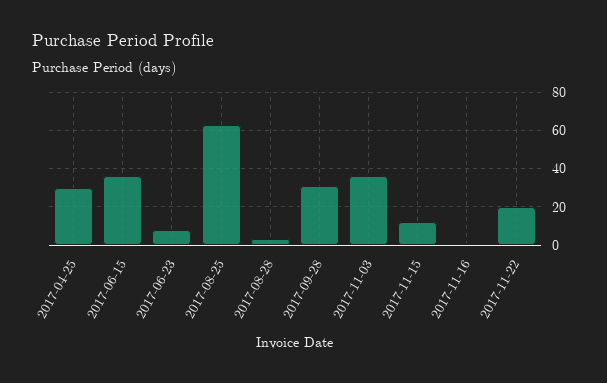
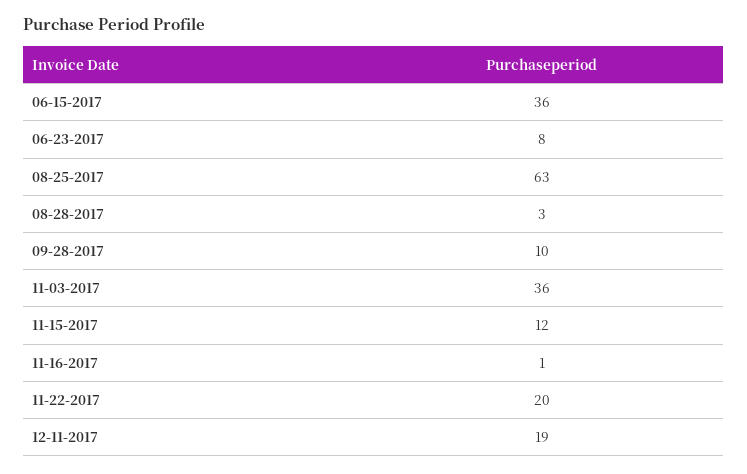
2017-04-25: 30 -> none
2017-09-28: 30 -> 10
12-11-2017: none -> 19

